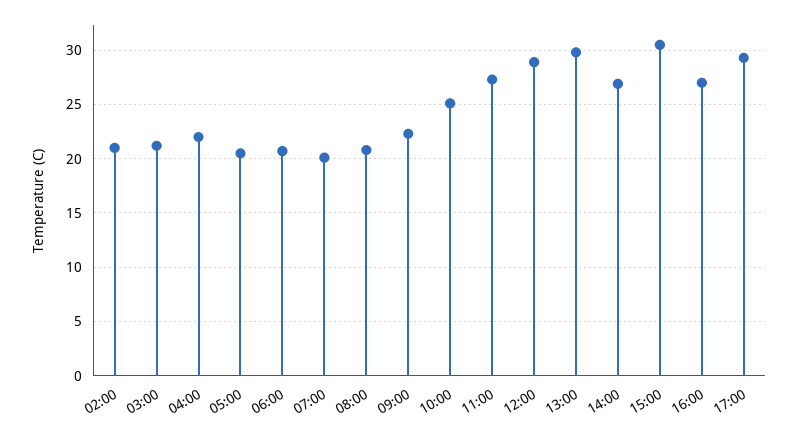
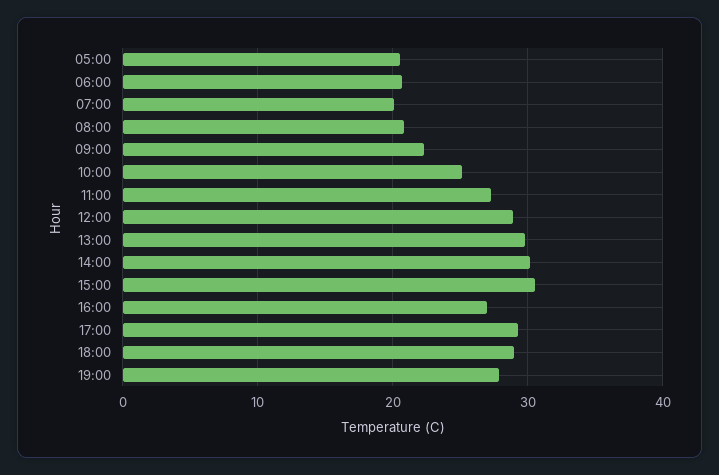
02:00: 21 -> none
03:00: 21 -> none
04:00: 22 -> none
14:00: 27 -> 30
18:00: none -> 29
19:00: none -> 28

